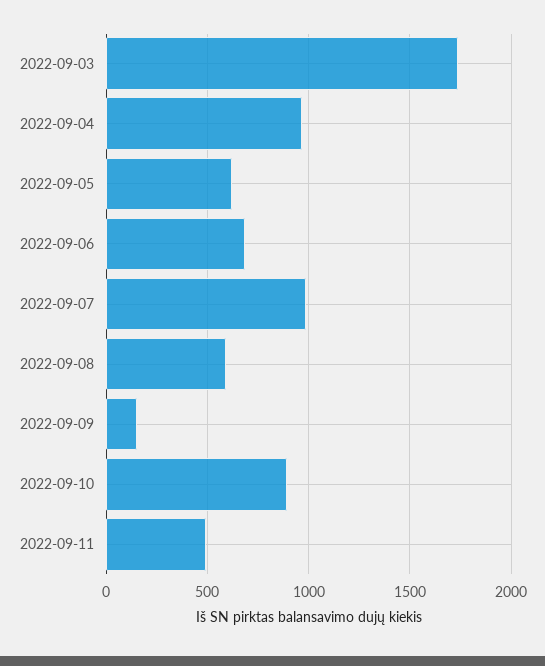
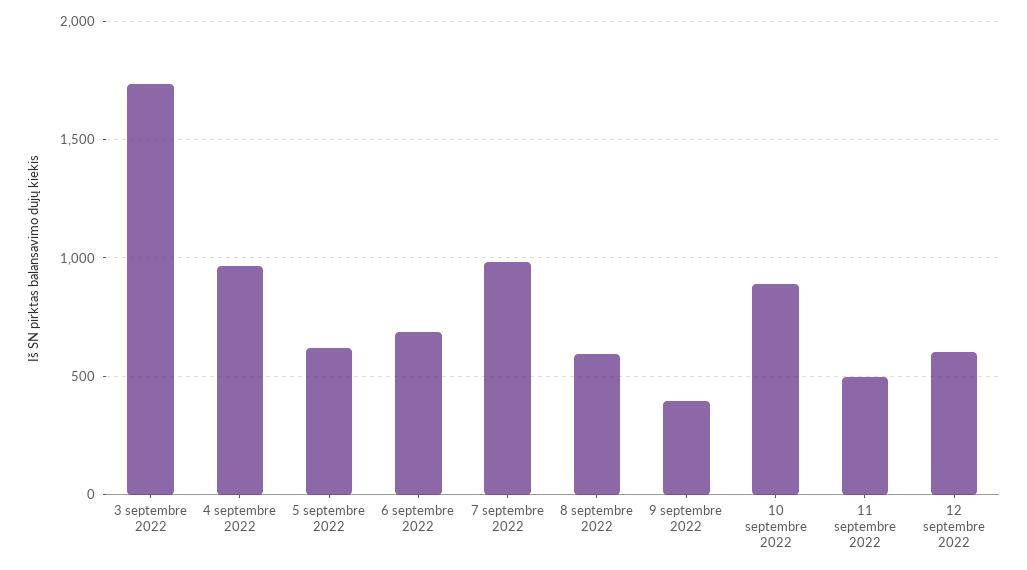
2022-09-09: 150 -> 400
12 septembre 2022: none -> 600

